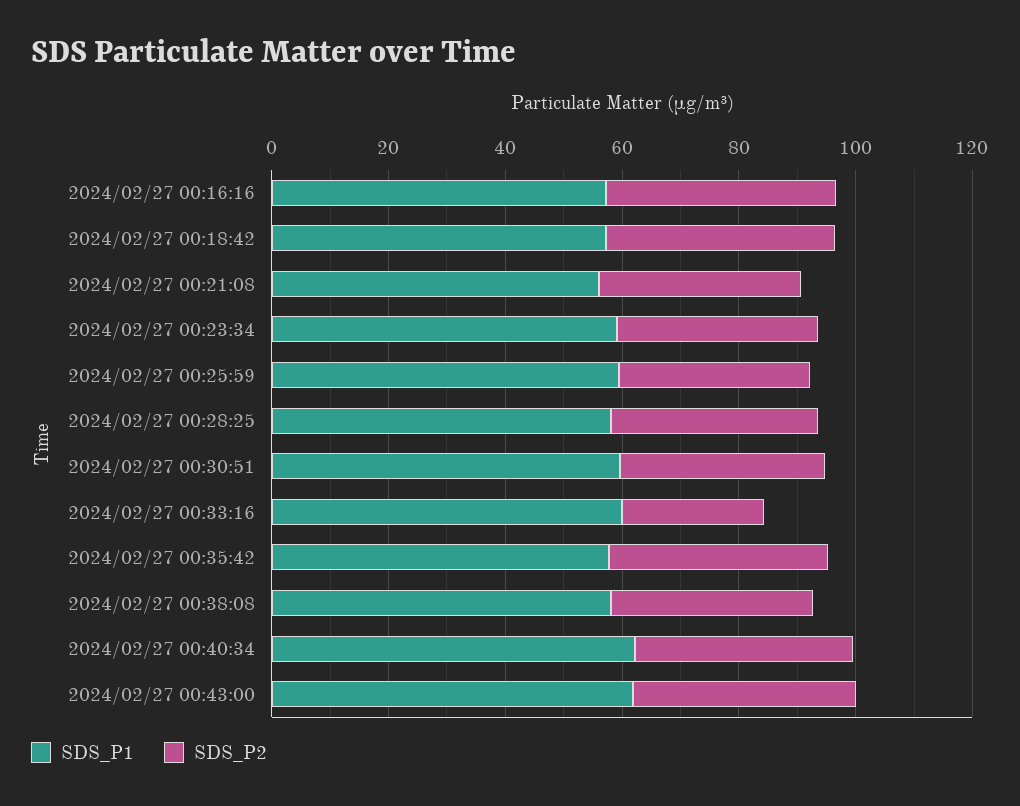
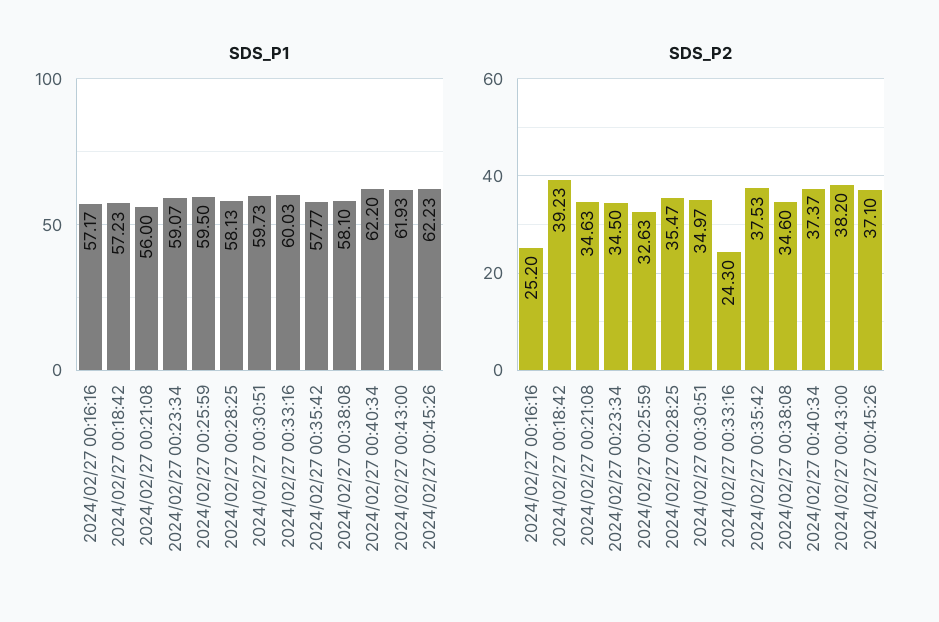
SDS_P2, 2024/02/27 00:16:16: 40 -> 25.2
SDS_P1, 2024/02/27 00:45:26: none -> 62.23
SDS_P2, 2024/02/27 00:45:26: none -> 37.1

